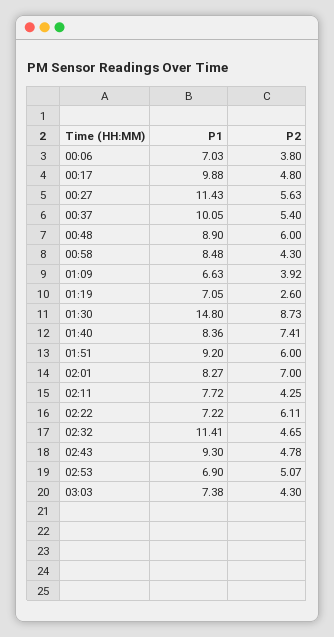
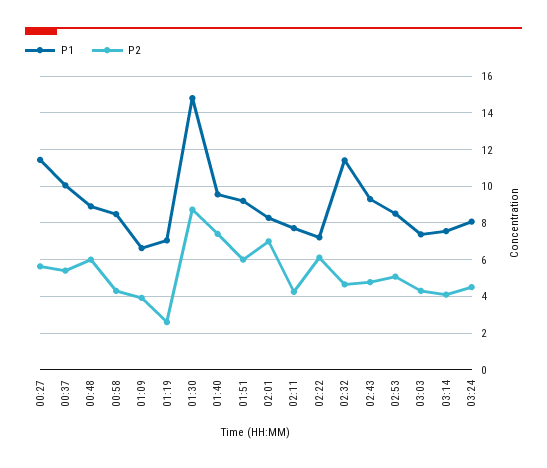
P1, 00:06: 7.03 -> none
P2, 00:06: 3.8 -> none
P1, 00:17: 9.88 -> none
P2, 00:17: 4.8 -> none
P1, 01:40: 8.36 -> 9.5
P1, 02:53: 6.9 -> 8.5
P1, 03:14: none -> 7.5
P2, 03:14: none -> 4
P1, 03:24: none -> 8
P2, 03:24: none -> 4.5

